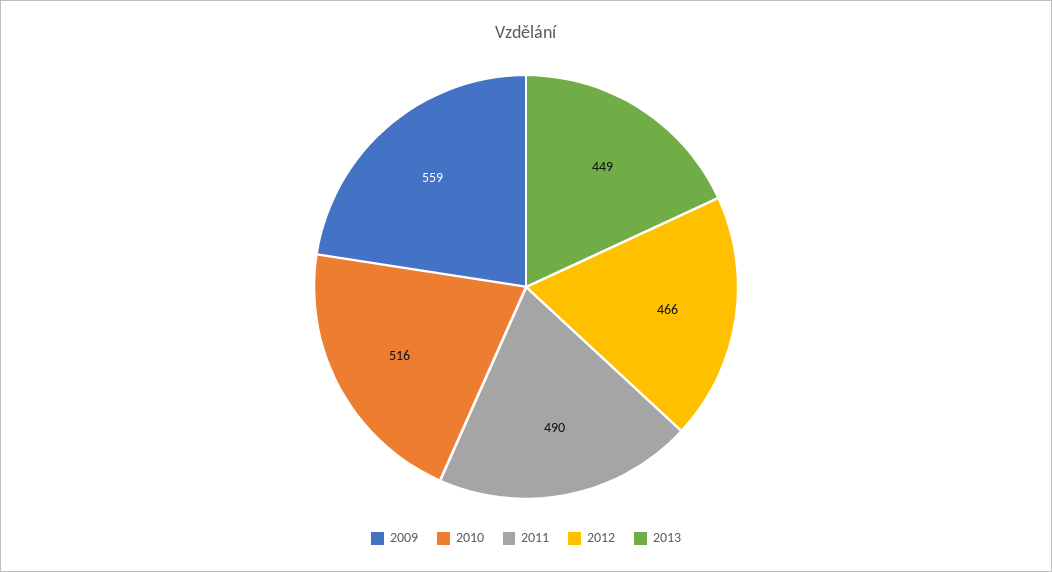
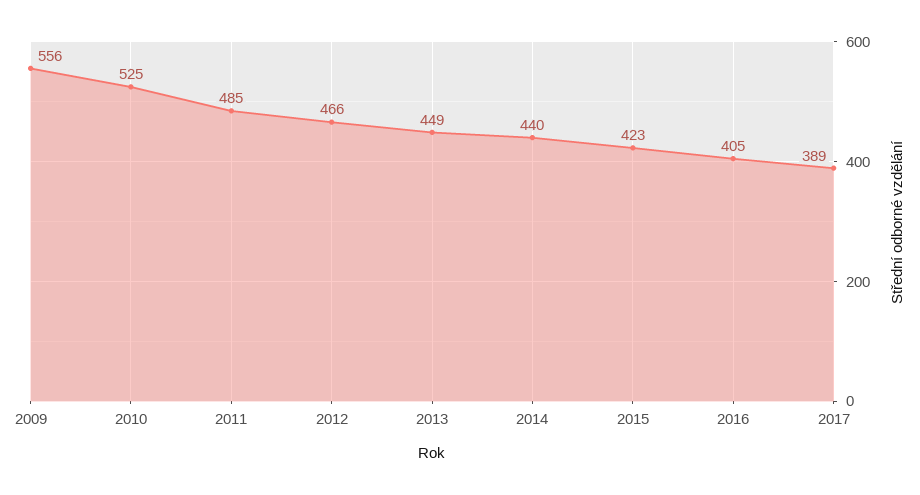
2009: 559 -> 556
2010: 516 -> 525
2011: 490 -> 485
2014: none -> 440
2015: none -> 423
2016: none -> 405
2017: none -> 389

